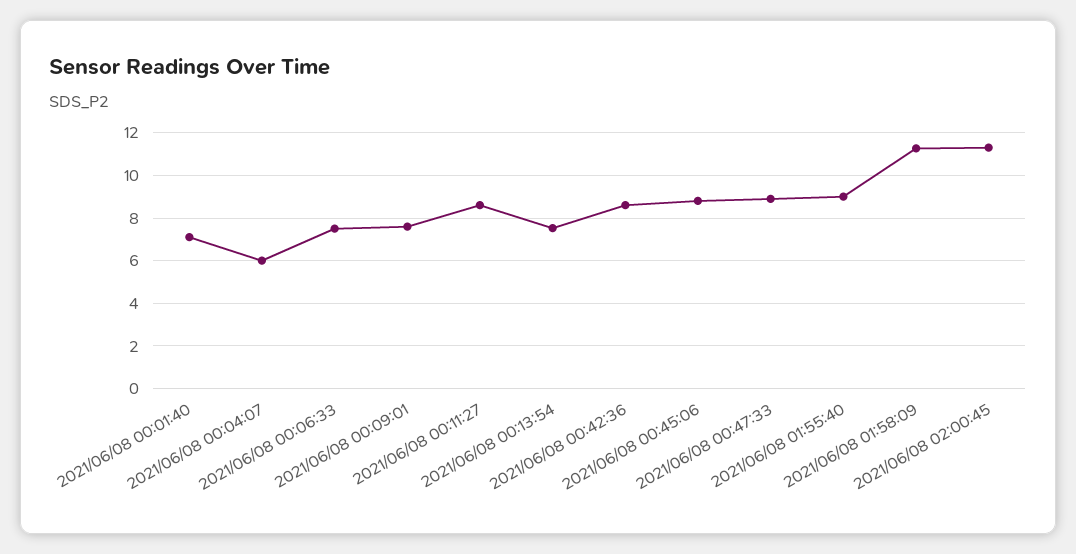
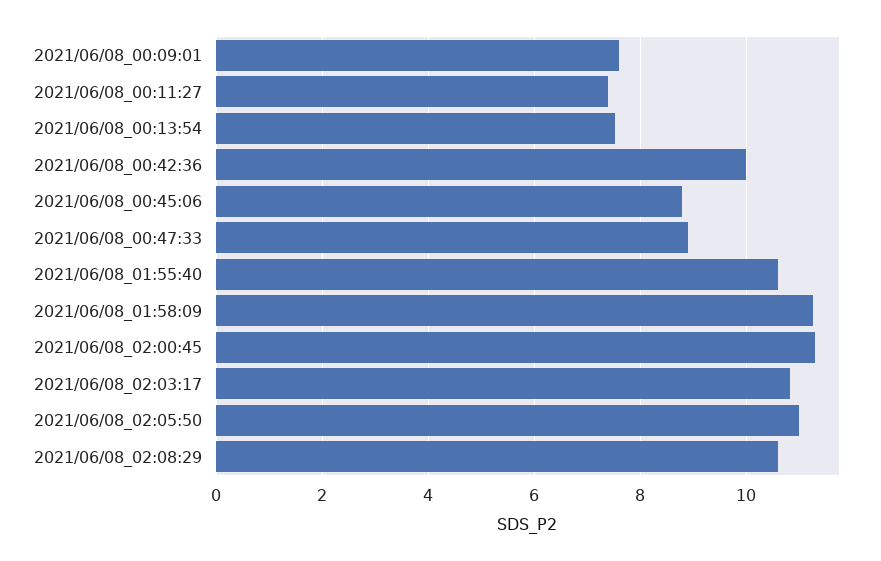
2021/06/08 00:01:40: 7 -> none
2021/06/08 00:04:07: 6 -> none
2021/06/08 00:06:33: 7.5 -> none
2021/06/08 00:11:27: 8.5 -> 7.4
2021/06/08 00:42:36: 8.5 -> 10
2021/06/08 01:55:40: 9 -> 10.6
2021/06/08_02:03:17: none -> 10.8
2021/06/08_02:05:50: none -> 11
2021/06/08_02:08:29: none -> 10.6

